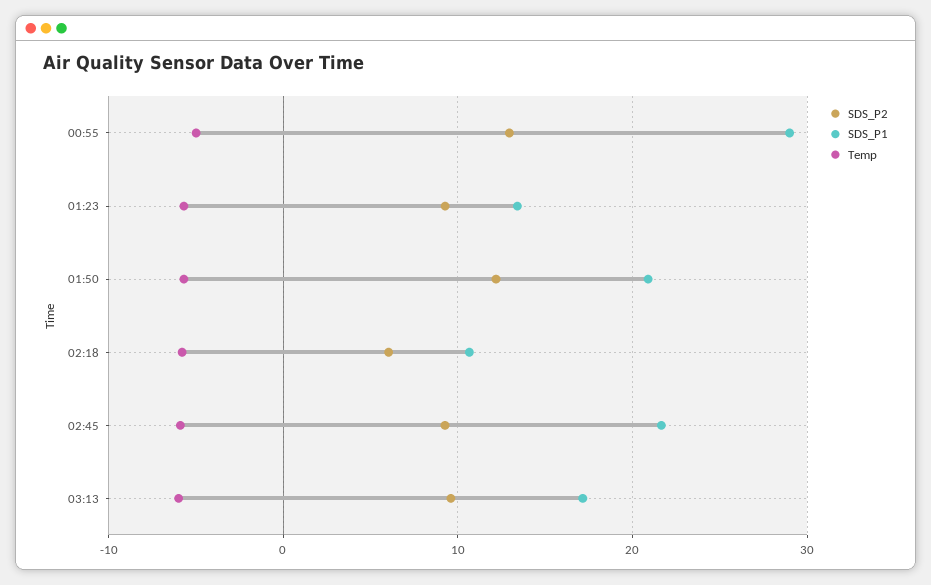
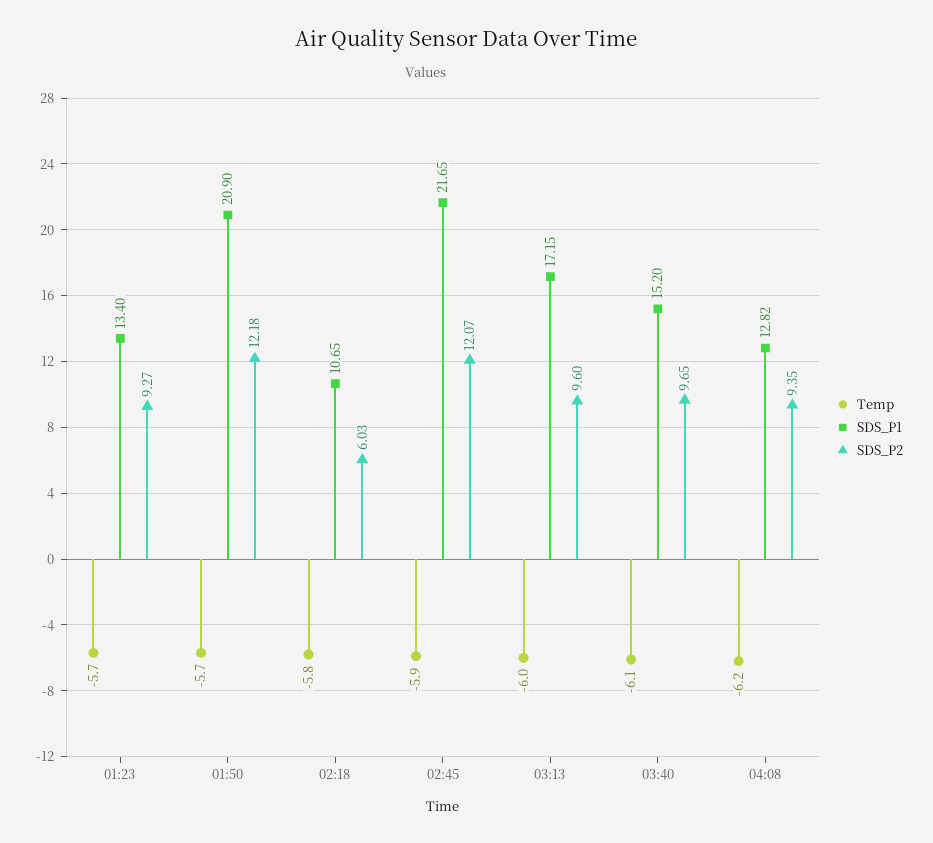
SDS_P2, 00:55: 13 -> none
SDS_P1, 00:55: 29 -> none
Temp, 00:55: -5 -> none
SDS_P2, 02:45: 9 -> 12.07
Temp, 03:40: none -> -6.1
SDS_P1, 03:40: none -> 15.2
SDS_P2, 03:40: none -> 9.65
Temp, 04:08: none -> -6.2
SDS_P1, 04:08: none -> 12.82
SDS_P2, 04:08: none -> 9.35

